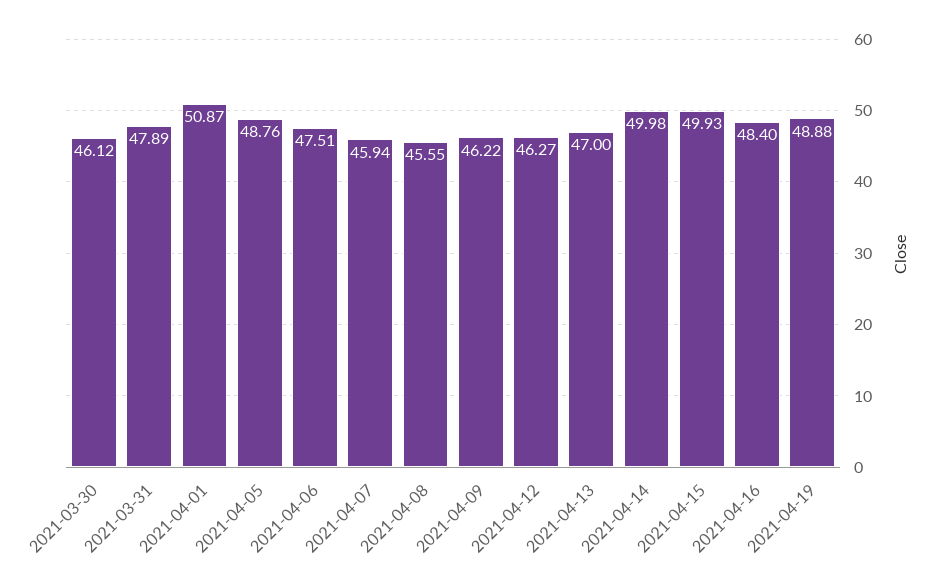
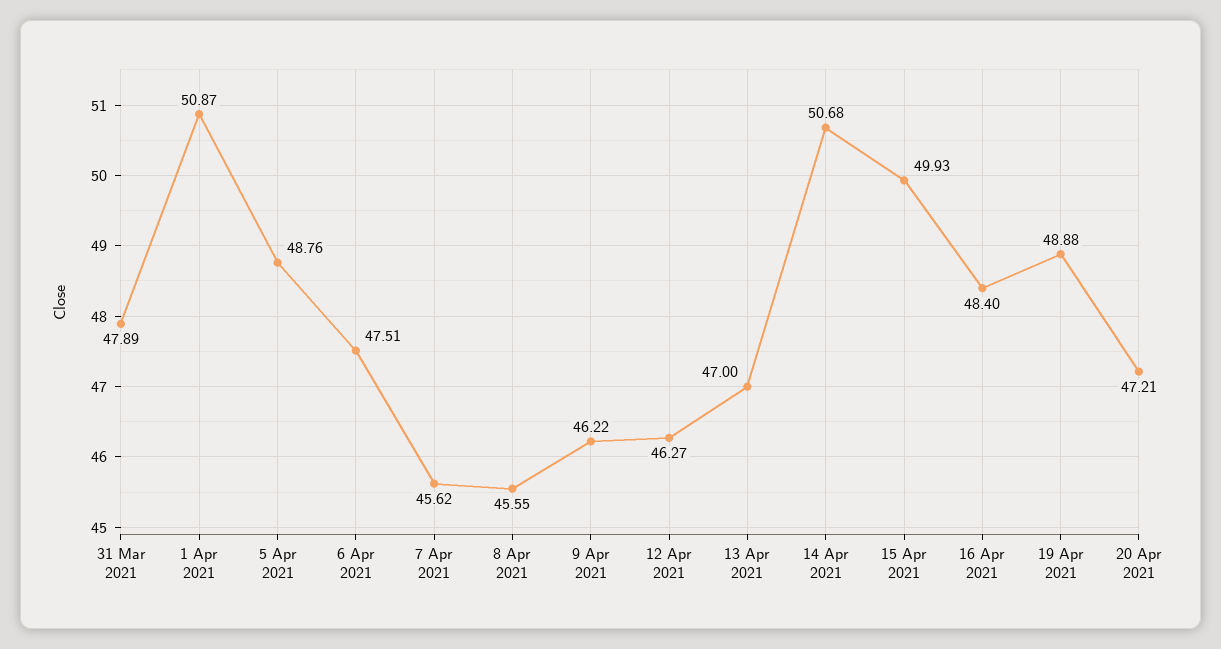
2021-03-30: 46.12 -> none
2021-04-07: 45.94 -> 45.62
2021-04-14: 49.98 -> 50.68
20 Apr 2021: none -> 47.21

